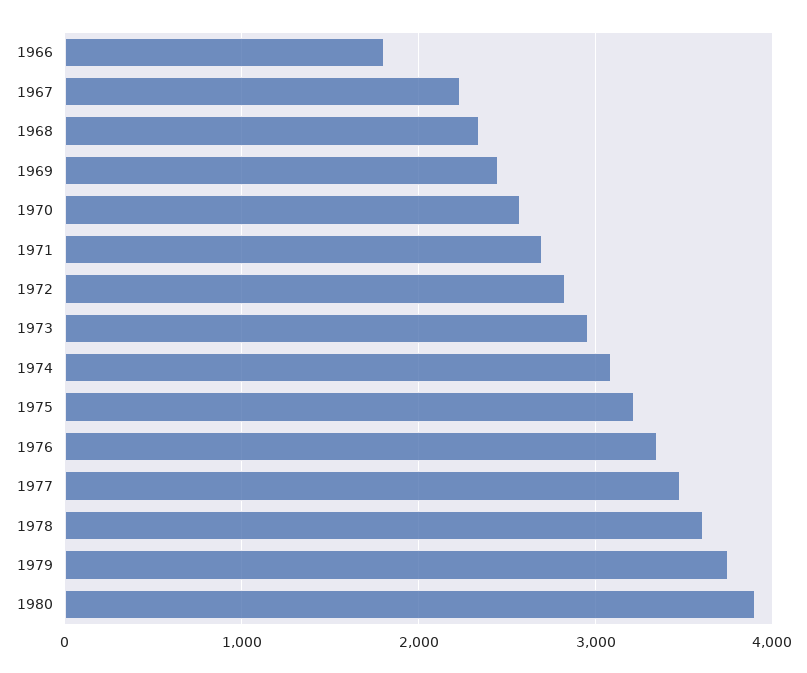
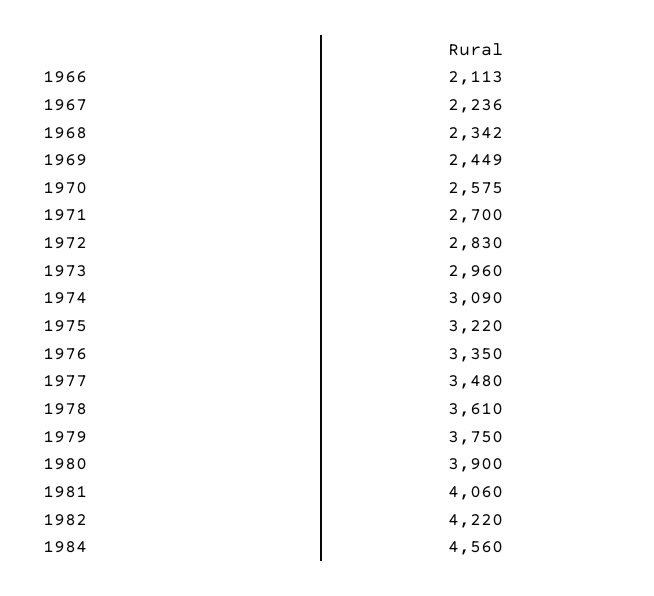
1966: 1800 -> 2113
1981: none -> 4060
1982: none -> 4220
1984: none -> 4560

